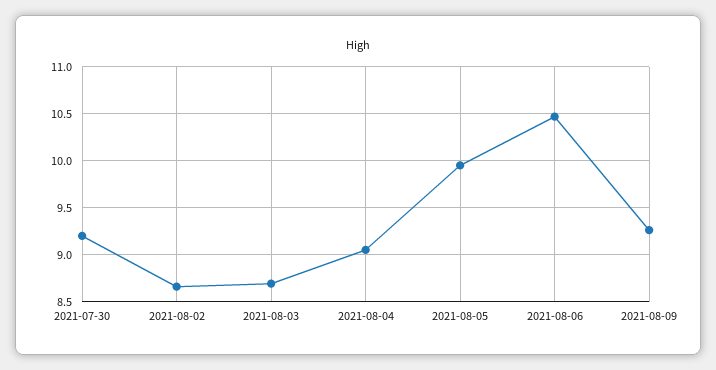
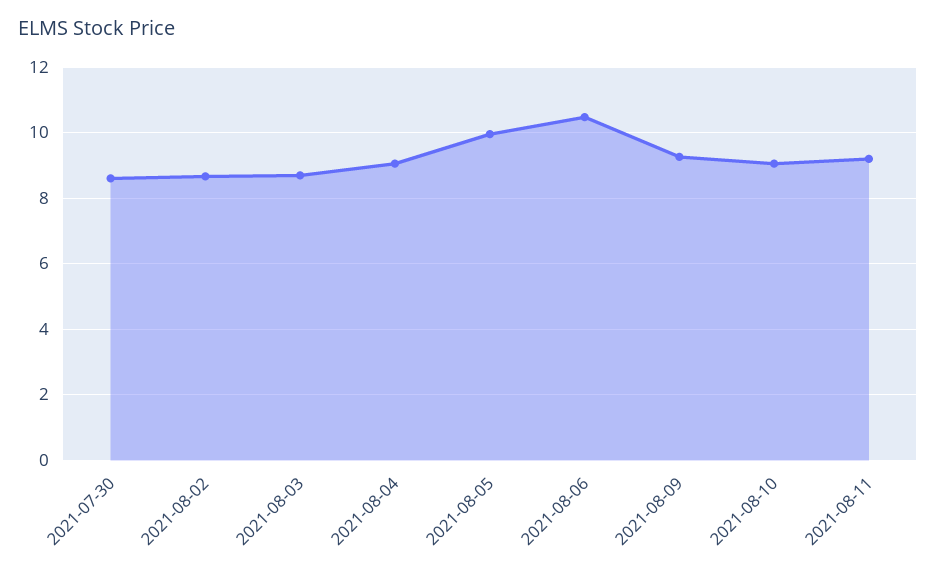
2021-07-30: 9.2 -> 8.6
2021-08-10: none -> 9
2021-08-11: none -> 9.2

